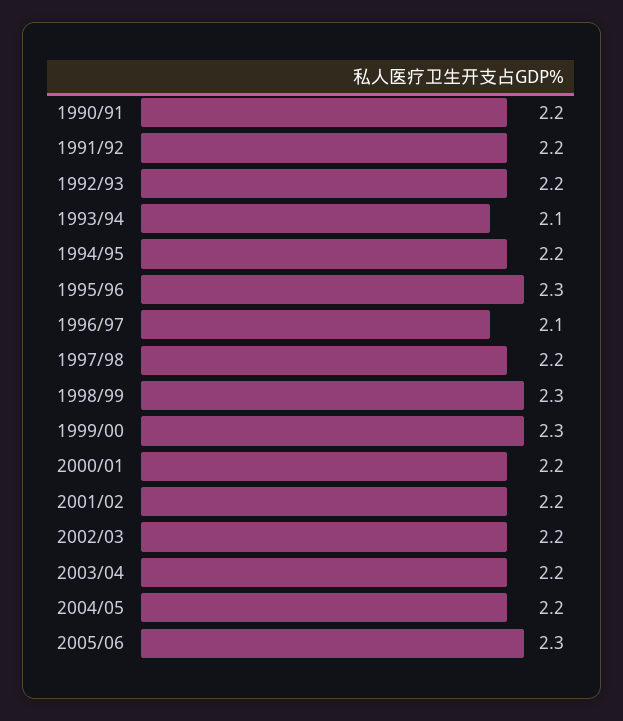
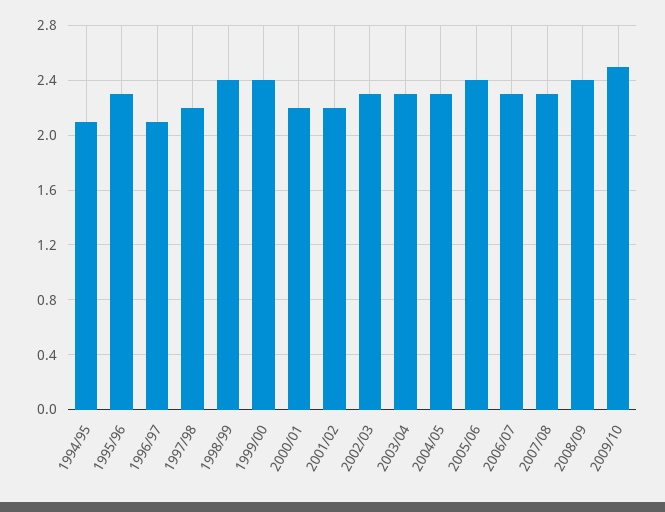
1990/91: 2.2 -> none
1991/92: 2.2 -> none
1992/93: 2.2 -> none
1993/94: 2.1 -> none
1994/95: 2.2 -> 2.1
1998/99: 2.3 -> 2.4
1999/00: 2.3 -> 2.4
2002/03: 2.2 -> 2.3
2003/04: 2.2 -> 2.3
2004/05: 2.2 -> 2.3
2005/06: 2.3 -> 2.4
2006/07: none -> 2.3
2007/08: none -> 2.3
2008/09: none -> 2.4
2009/10: none -> 2.5

